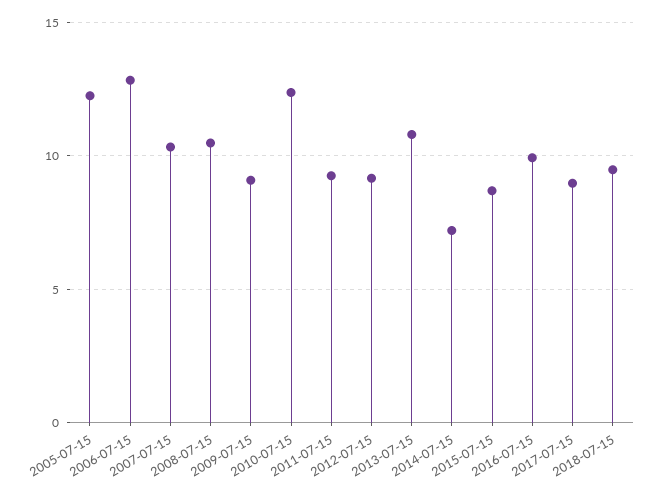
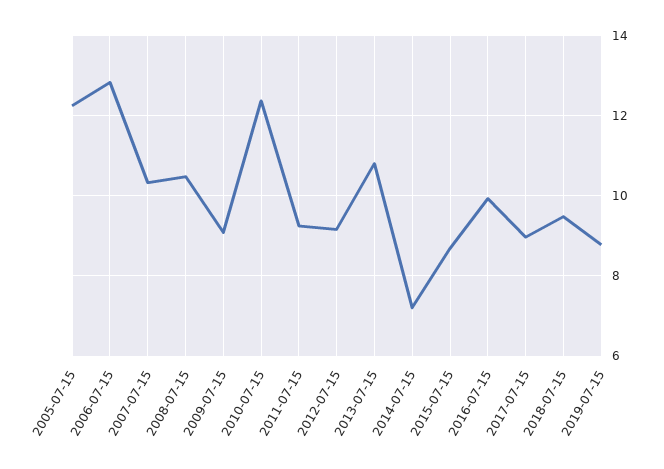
2019-07-15: none -> 8.8

